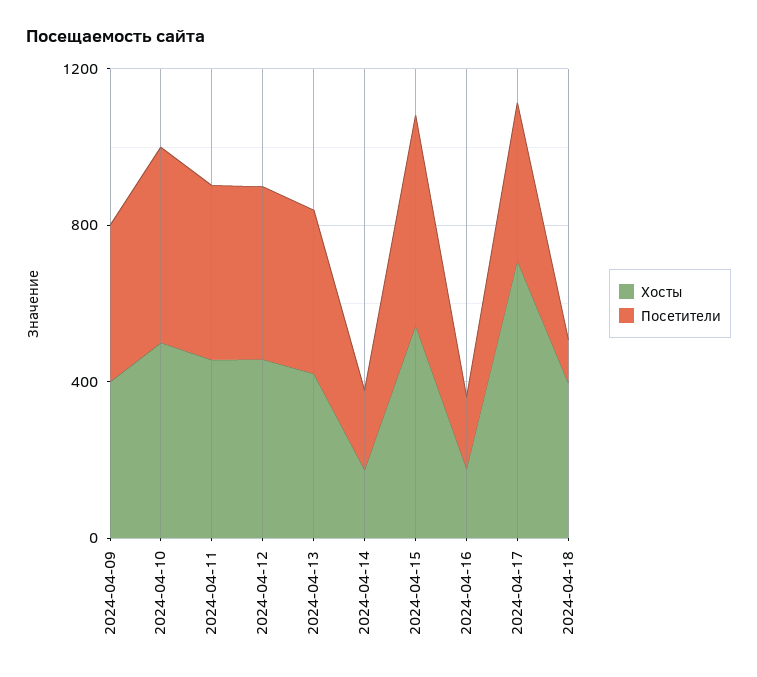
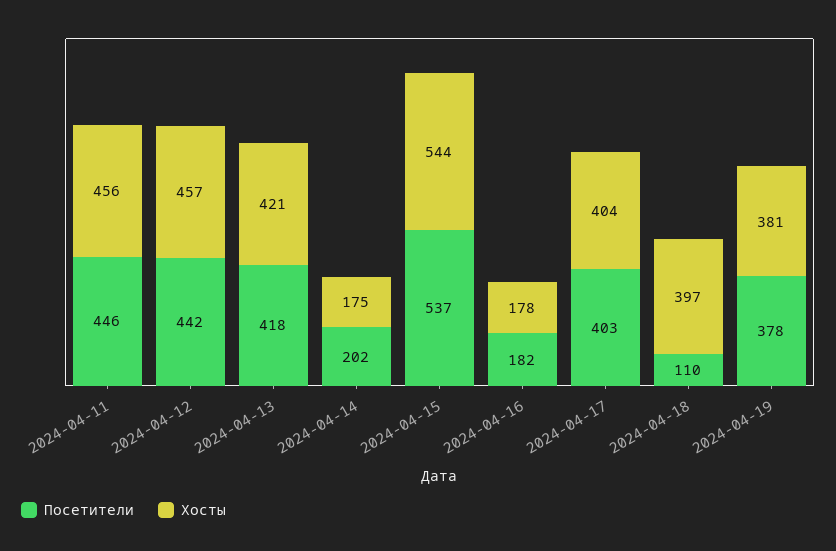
Хосты, 2024-04-09: 400 -> none
Посетители, 2024-04-09: 400 -> none
Хосты, 2024-04-10: 500 -> none
Посетители, 2024-04-10: 500 -> none
Хосты, 2024-04-17: 700 -> 404
Посетители, 2024-04-19: none -> 378
Хосты, 2024-04-19: none -> 381

